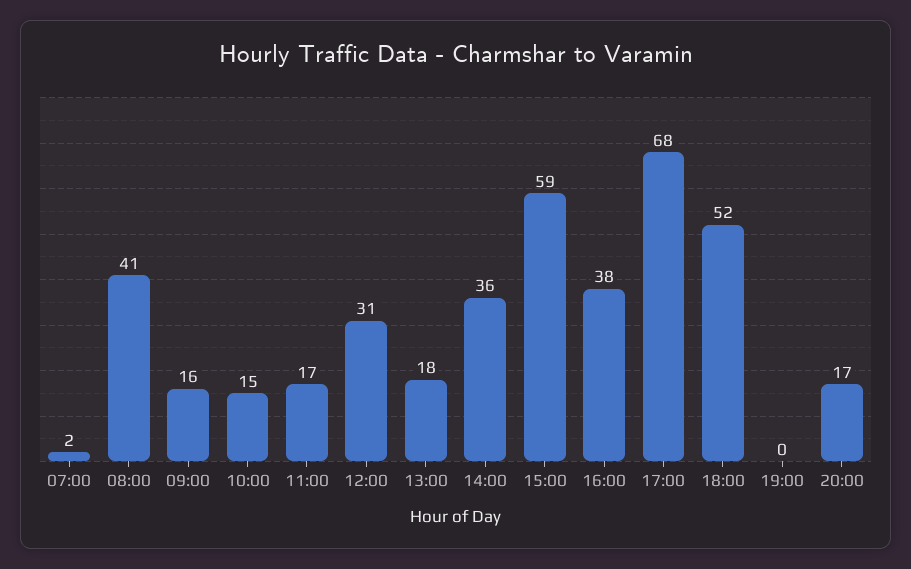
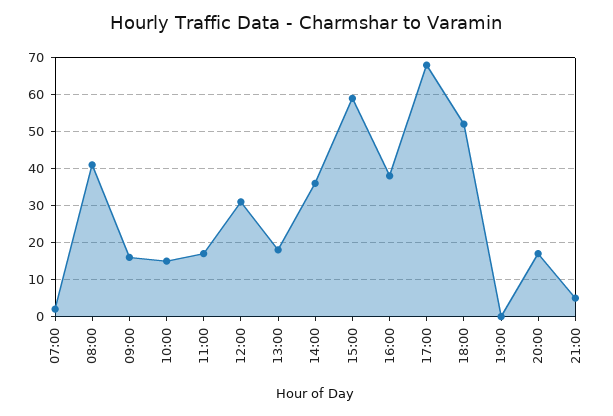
21:00: none -> 5

